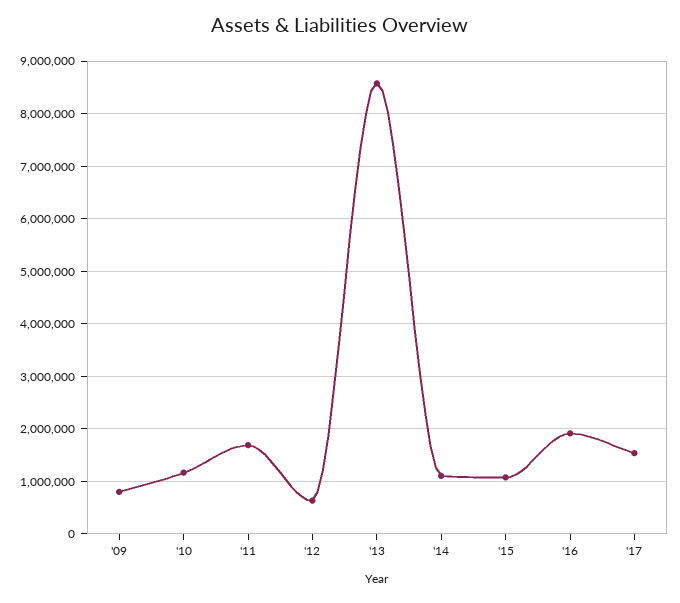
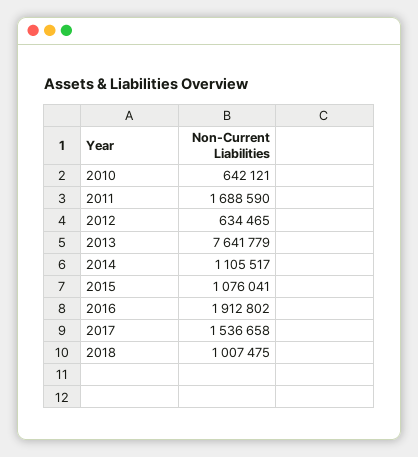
'09: 800000 -> none
'10: 1200000 -> 642121
'13: 8600000 -> 7641779
2018: none -> 1007475

